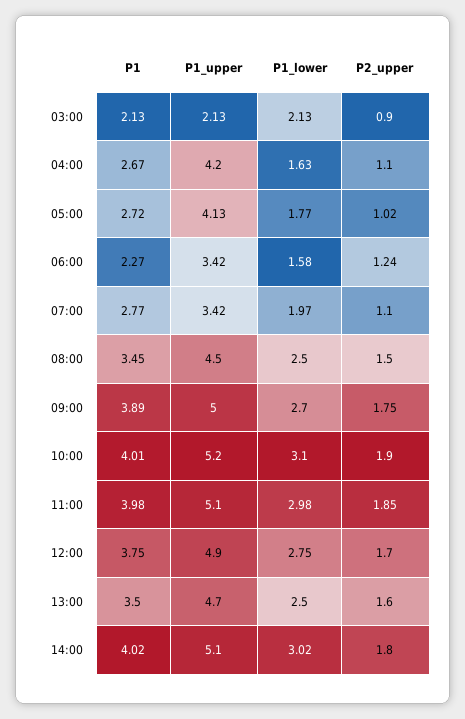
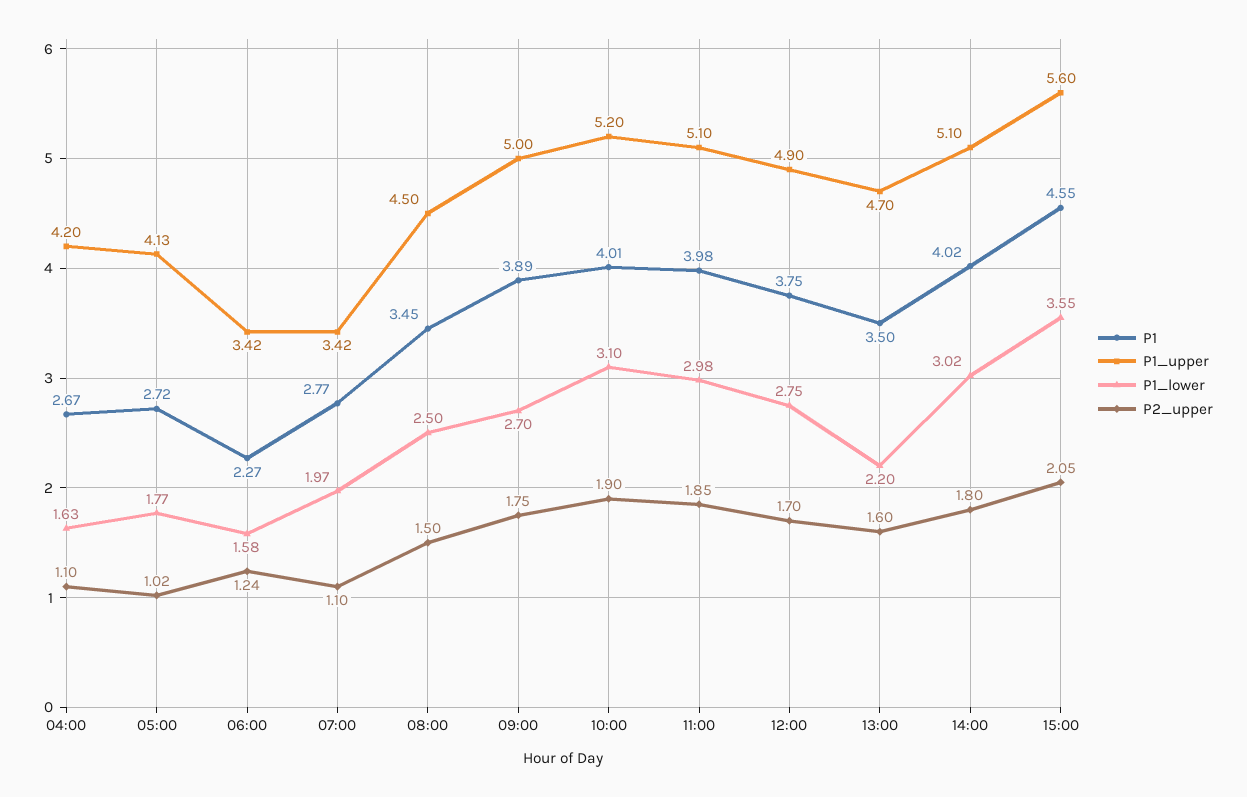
P1, 03:00: 2.13 -> none
P1_upper, 03:00: 2.13 -> none
P1_lower, 03:00: 2.13 -> none
P2_upper, 03:00: 0.9 -> none
P1_lower, 13:00: 2.5 -> 2.2
P1, 15:00: none -> 4.55
P1_upper, 15:00: none -> 5.6
P1_lower, 15:00: none -> 3.55
P2_upper, 15:00: none -> 2.05

